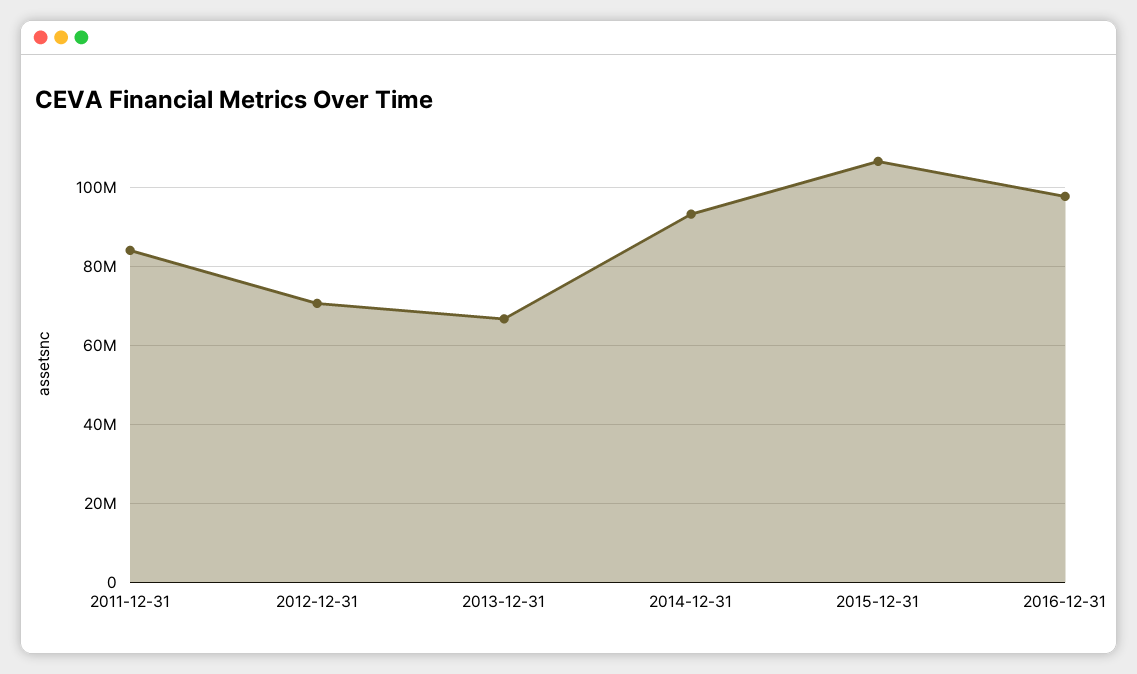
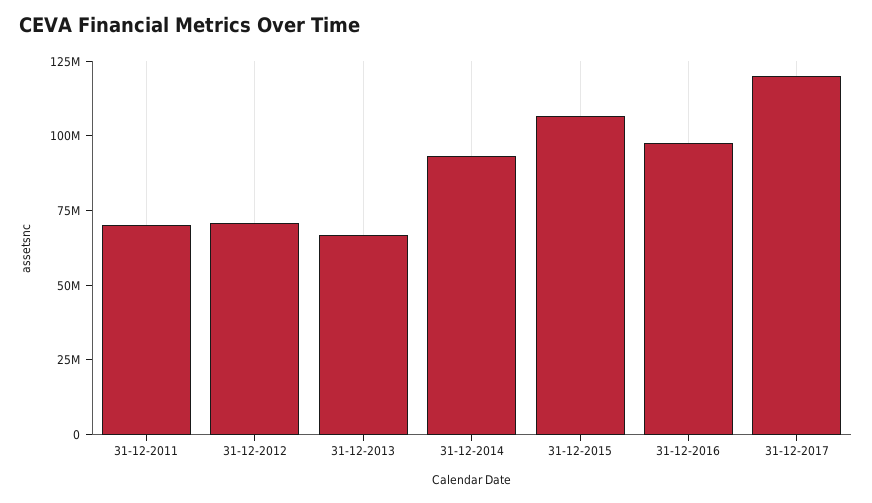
2011-12-31: 84000000 -> 70000000
31-12-2017: none -> 120000000

